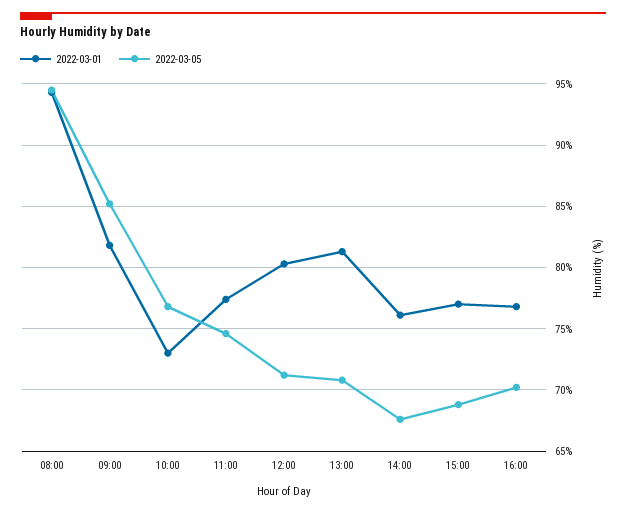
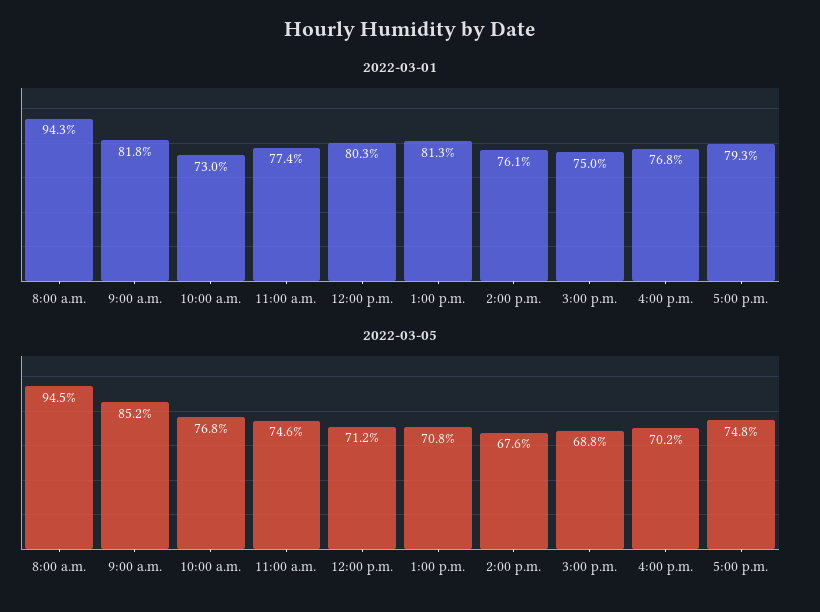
2022-03-01, 15:00: 77 -> 75
2022-03-01, 5:00 p.m.: none -> 79.3
2022-03-05, 5:00 p.m.: none -> 74.8

